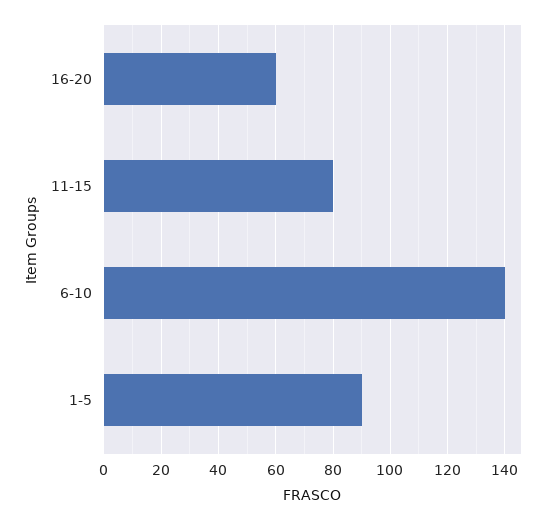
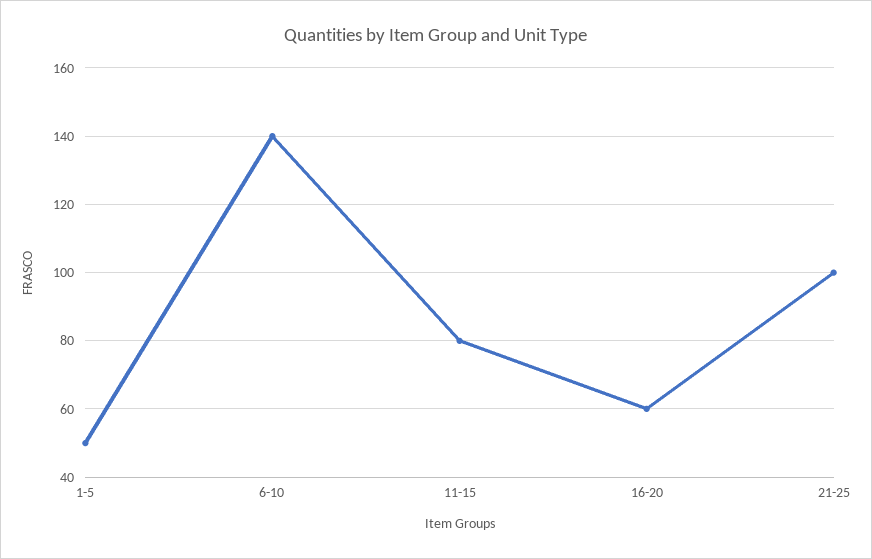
1-5: 90 -> 50
21-25: none -> 100

